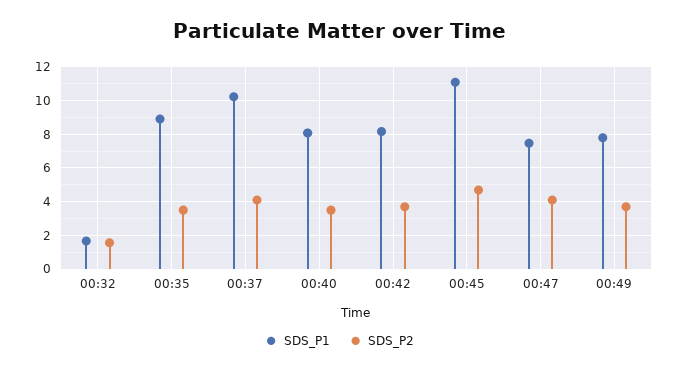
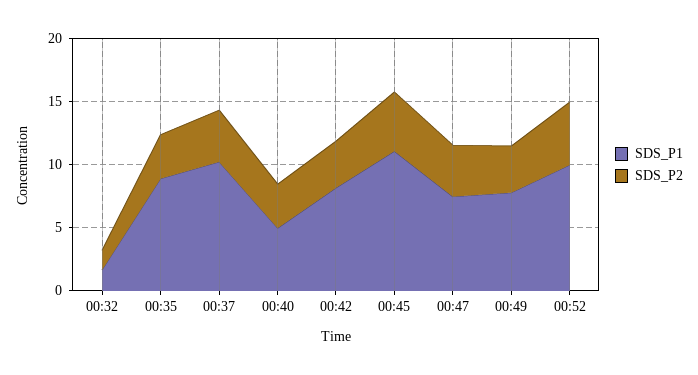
SDS_P1, 00:40: 8 -> 5
SDS_P1, 00:52: none -> 10
SDS_P2, 00:52: none -> 5

